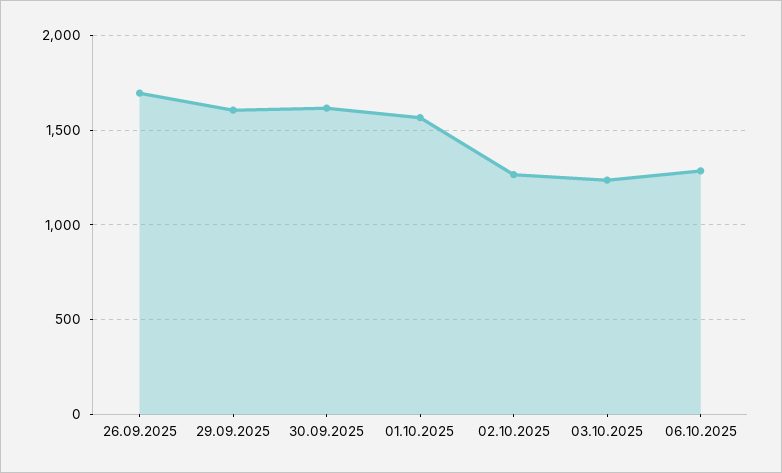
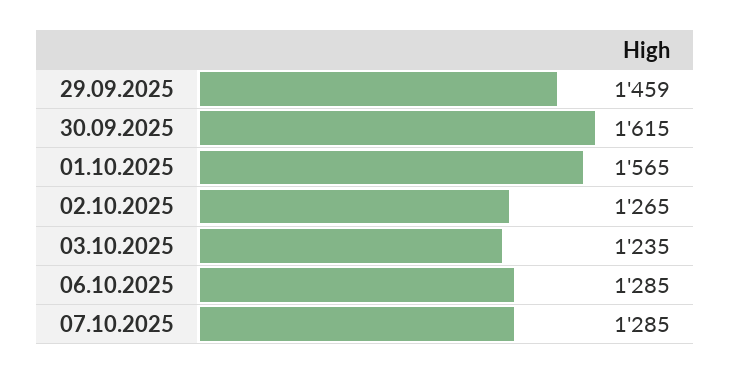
26.09.2025: 1700 -> none
29.09.2025: 1600 -> 1459
07.10.2025: none -> 1285

